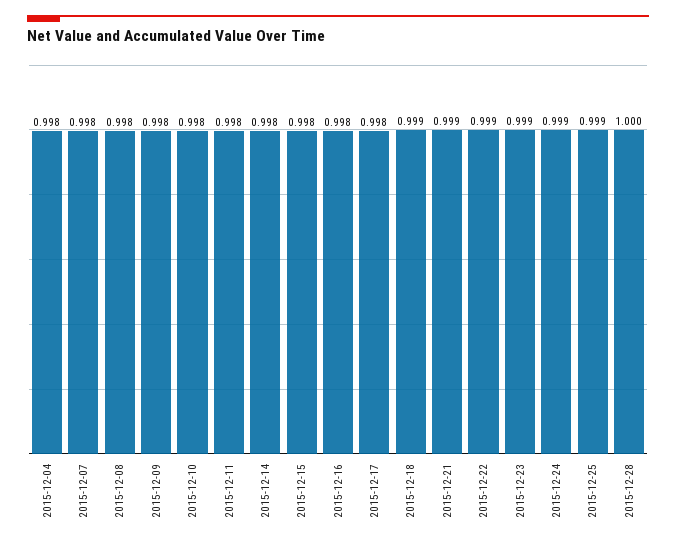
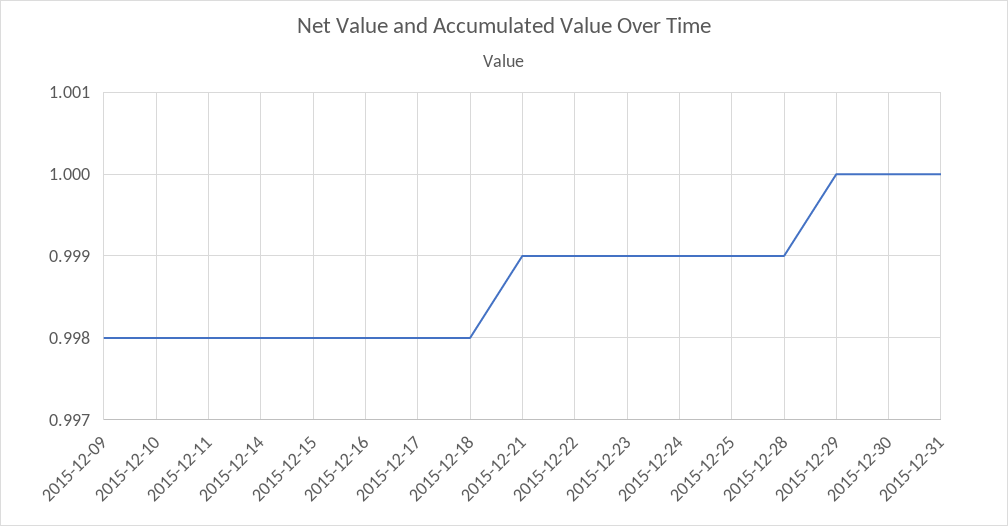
2015-12-04: 0.998 -> none
2015-12-07: 0.998 -> none
2015-12-08: 0.998 -> none
2015-12-18: 0.999 -> 0.998
2015-12-28: 1 -> 0.999
2015-12-29: none -> 1
2015-12-30: none -> 1
2015-12-31: none -> 1

